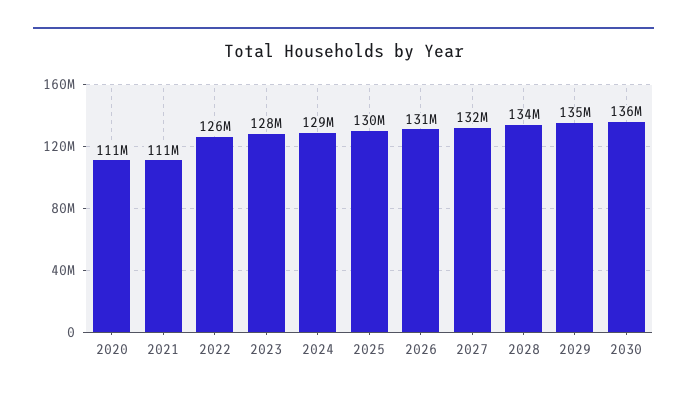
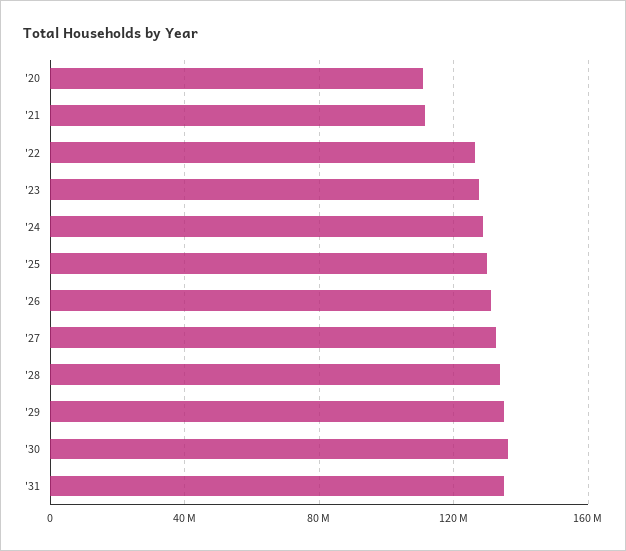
'31: none -> 135000000

